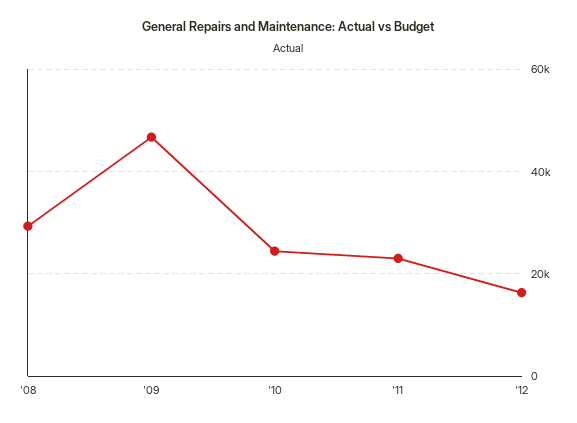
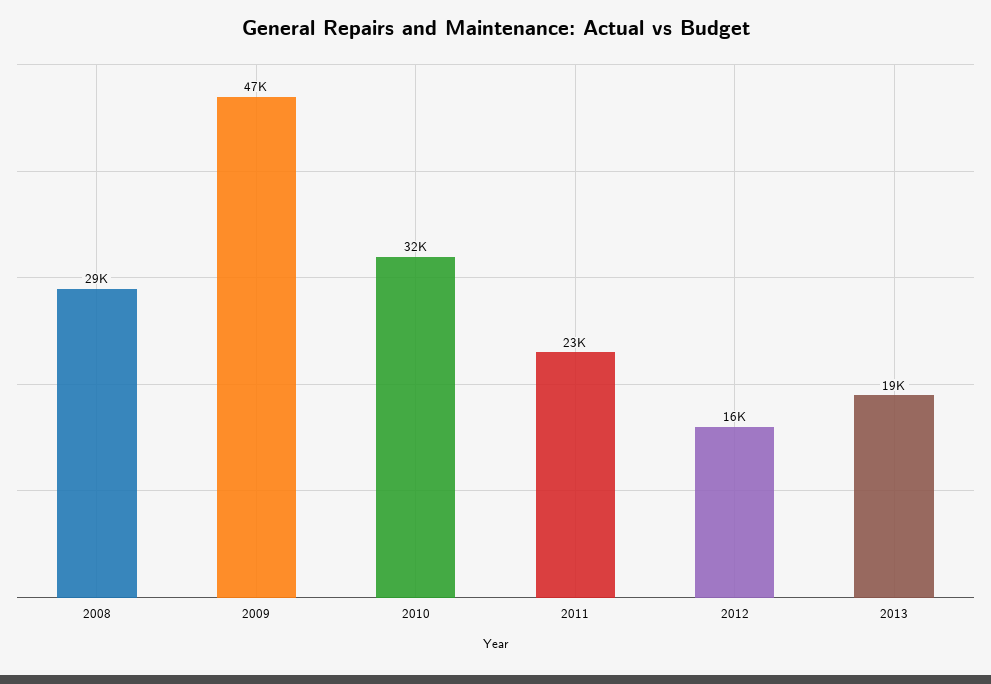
'10: 24000 -> 32000
2013: none -> 19000

